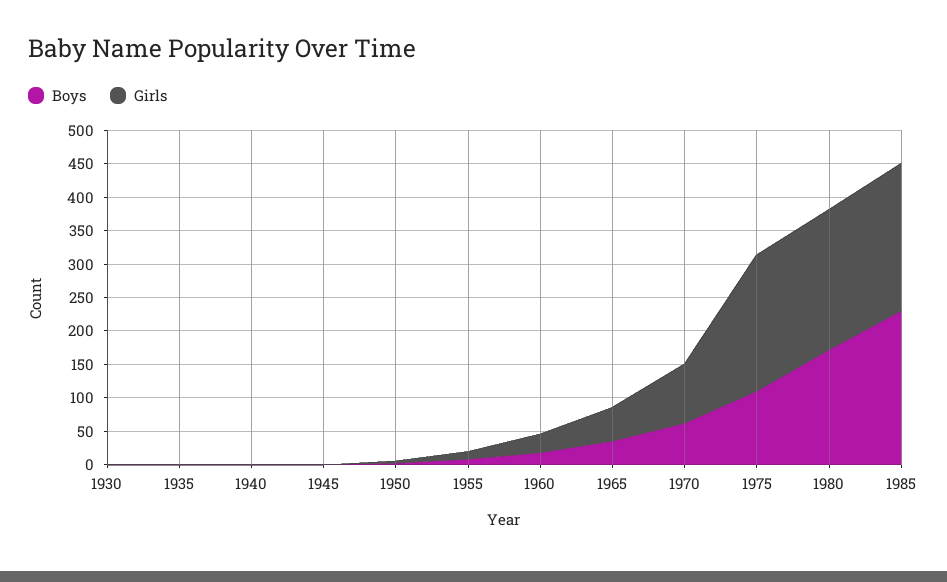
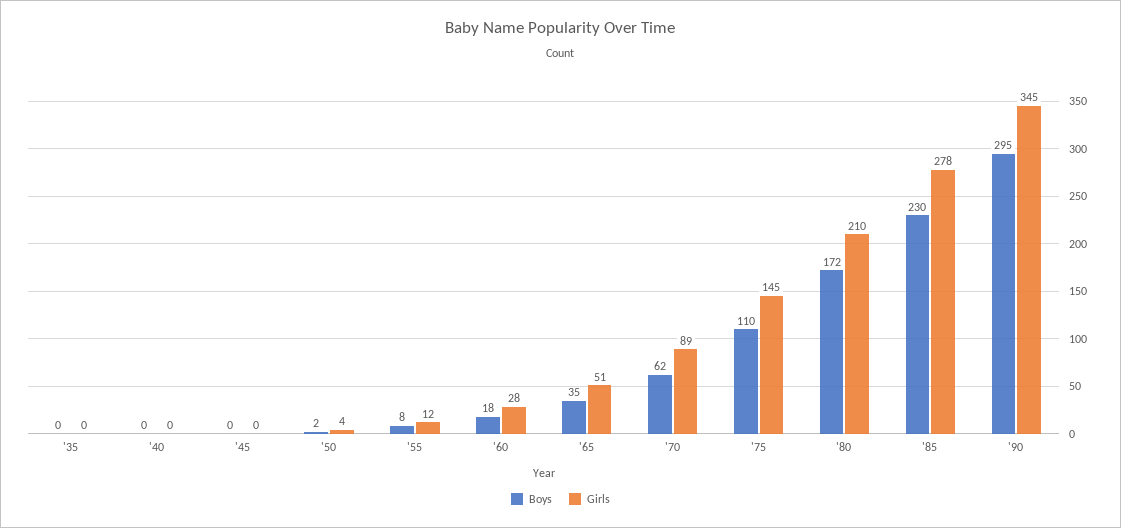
Boys, 1930: 0 -> none
Girls, 1930: 0 -> none
Girls, 1975: 200 -> 145
Girls, 1985: 225 -> 278
Boys, '90: none -> 295
Girls, '90: none -> 345

